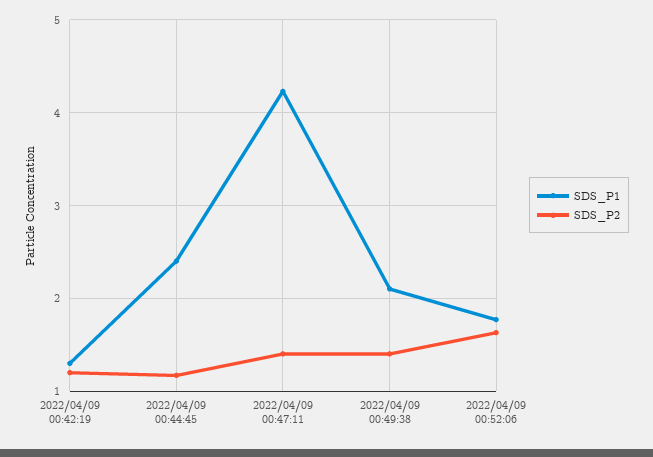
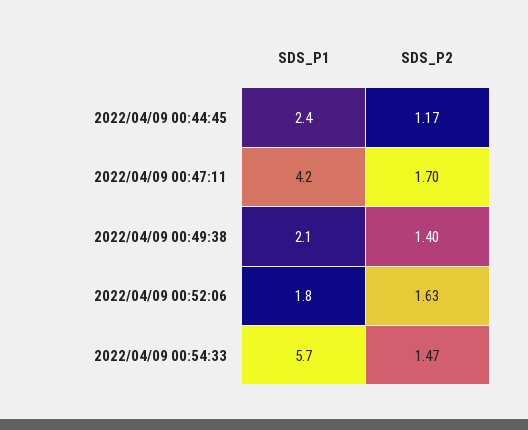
SDS_P1, 2022/04/09 00:42:19: 1.3 -> none
SDS_P2, 2022/04/09 00:42:19: 1.2 -> none
SDS_P2, 2022/04/09 00:47:11: 1.4 -> 1.7
SDS_P1, 2022/04/09 00:54:33: none -> 5.7
SDS_P2, 2022/04/09 00:54:33: none -> 1.47

